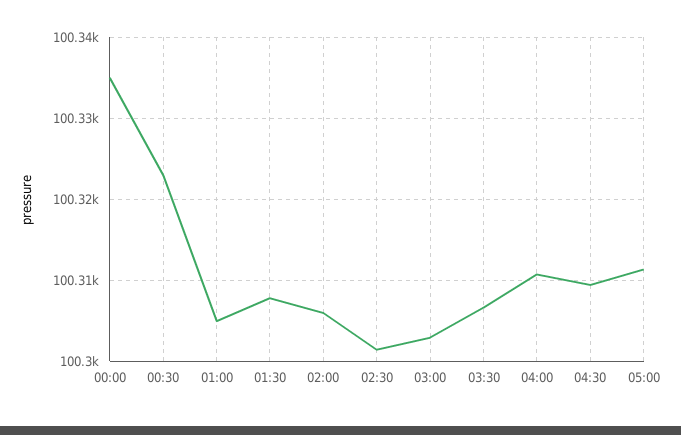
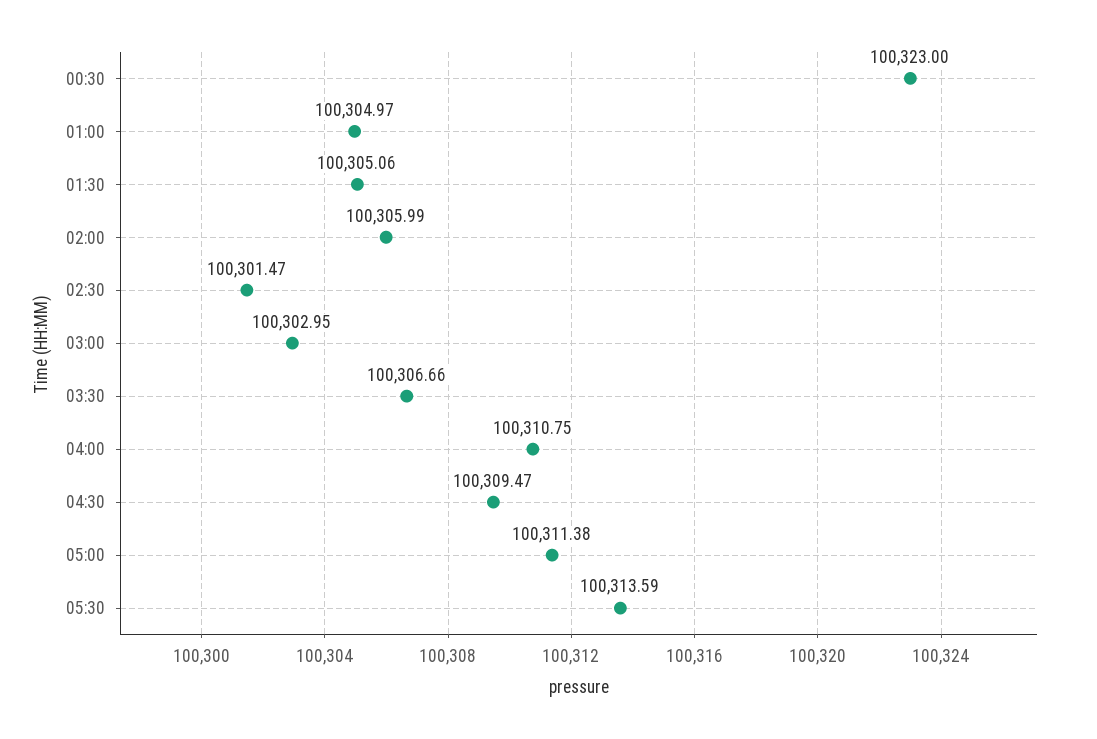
00:00: 100335 -> none
01:30: 100308 -> 100305.06
05:30: none -> 100313.59

